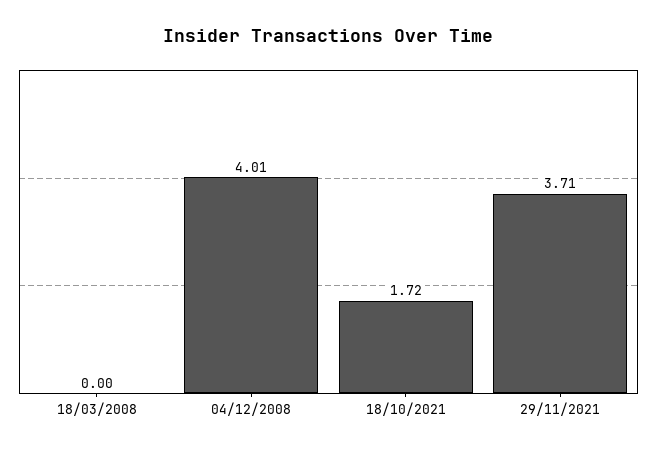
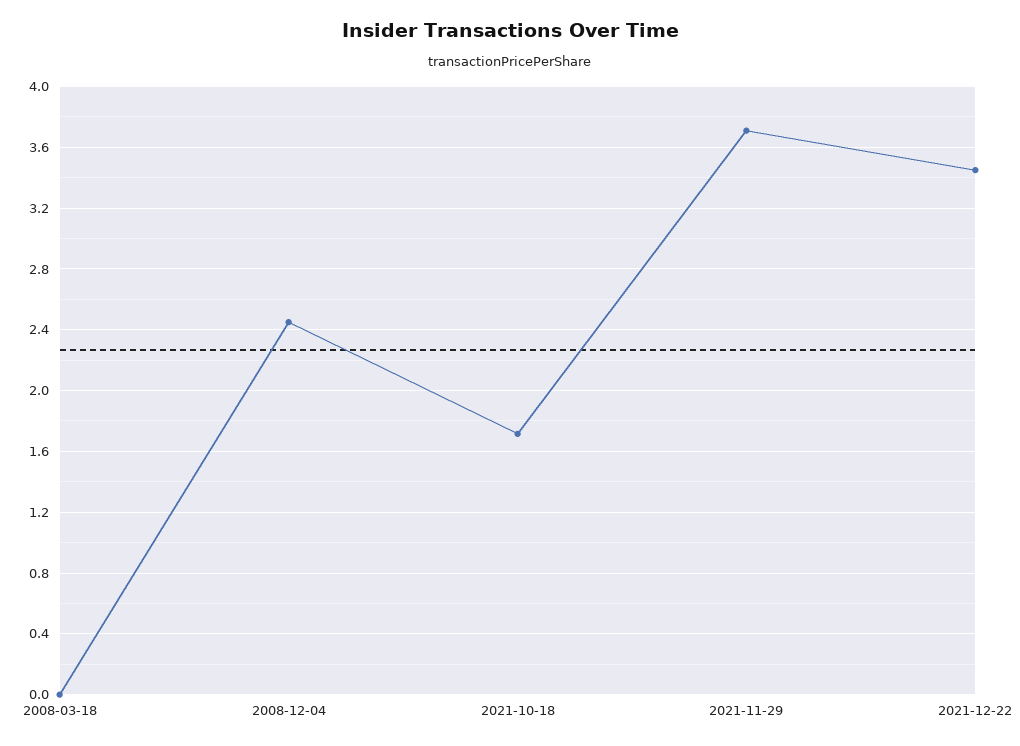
04/12/2008: 4.01 -> 2.45
2021-12-22: none -> 3.45

